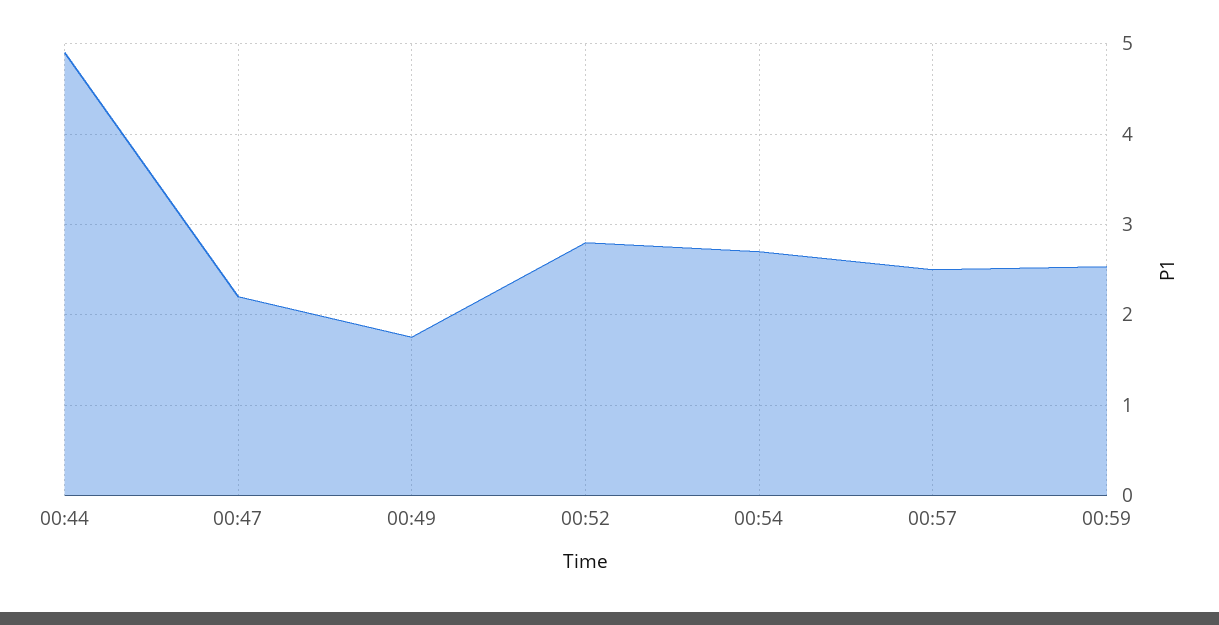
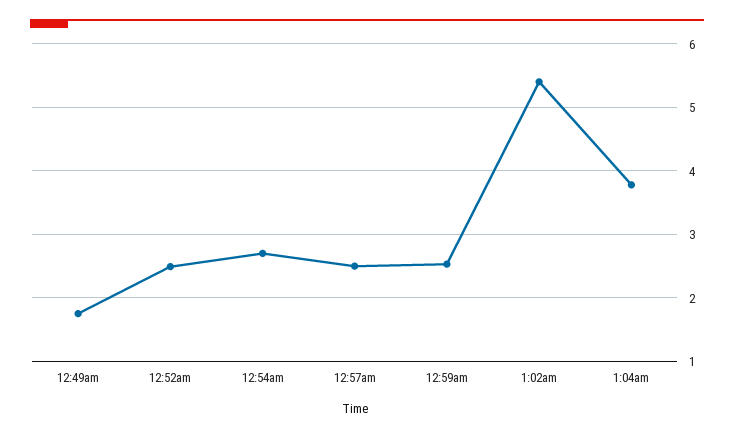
00:44: 4.9 -> none
00:47: 2.2 -> none
00:52: 2.8 -> 2.5
1:02am: none -> 5.4
1:04am: none -> 3.8

